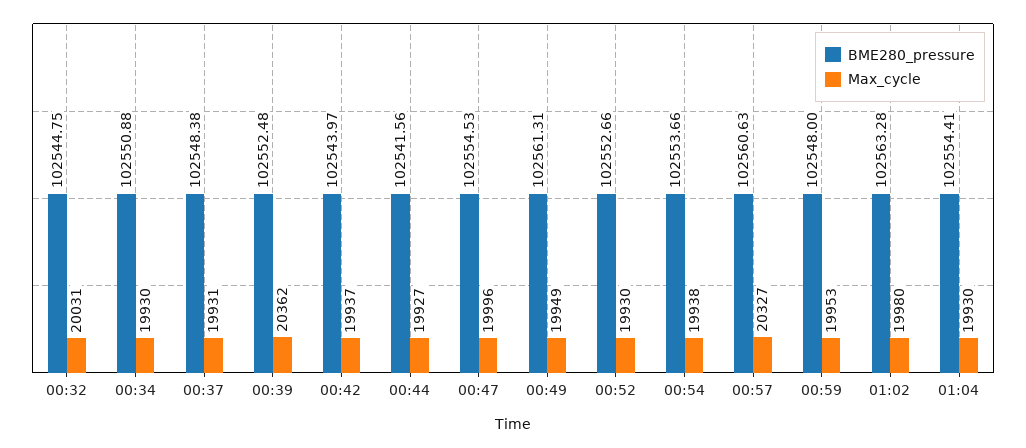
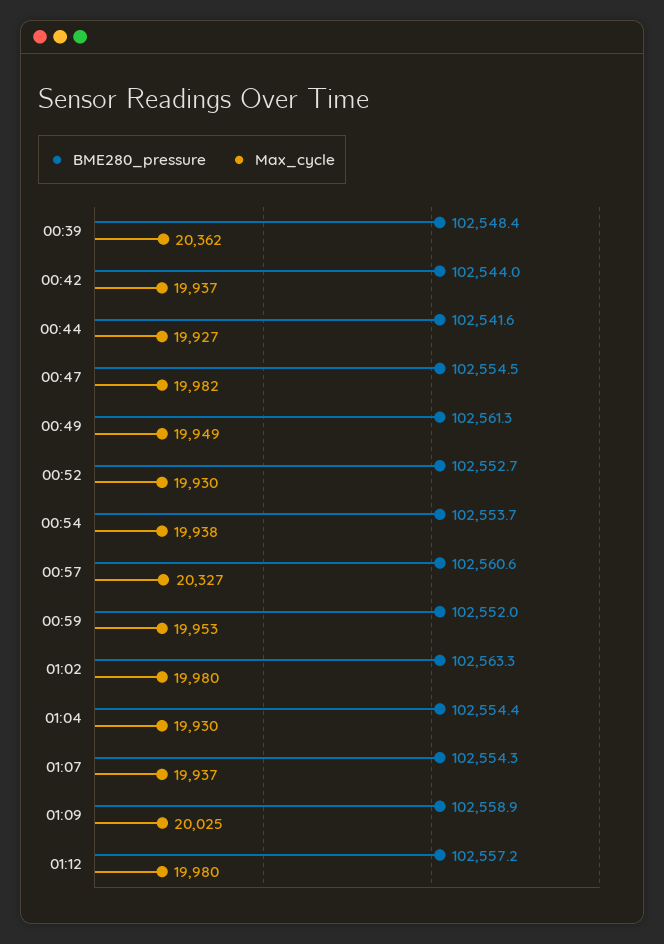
BME280_pressure, 00:32: 102544.75 -> none
Max_cycle, 00:32: 20031 -> none
BME280_pressure, 00:34: 102550.88 -> none
Max_cycle, 00:34: 19930 -> none
BME280_pressure, 00:37: 102548.38 -> none
Max_cycle, 00:37: 19931 -> none
BME280_pressure, 00:39: 102552.48 -> 102548.4
Max_cycle, 00:47: 19996 -> 19982
BME280_pressure, 00:59: 102548 -> 102552
BME280_pressure, 01:07: none -> 102554.3
Max_cycle, 01:07: none -> 19937
BME280_pressure, 01:09: none -> 102558.9
Max_cycle, 01:09: none -> 20025
BME280_pressure, 01:12: none -> 102557.2
Max_cycle, 01:12: none -> 19980

